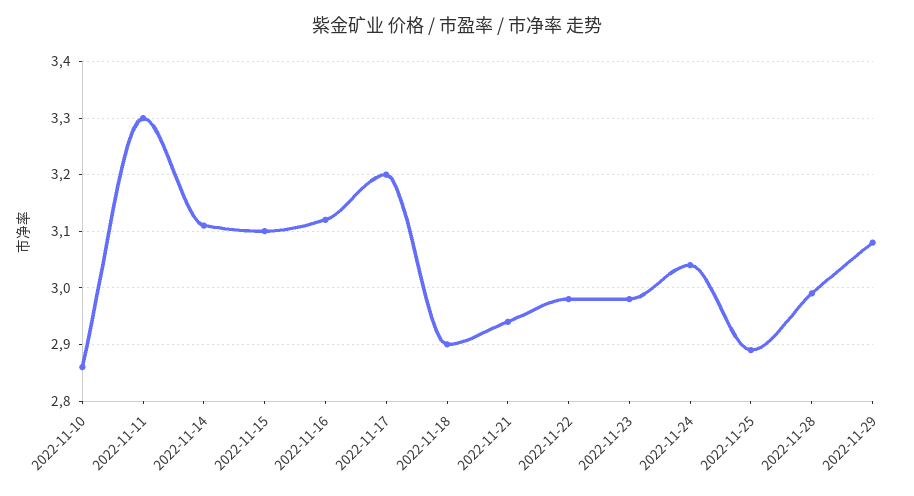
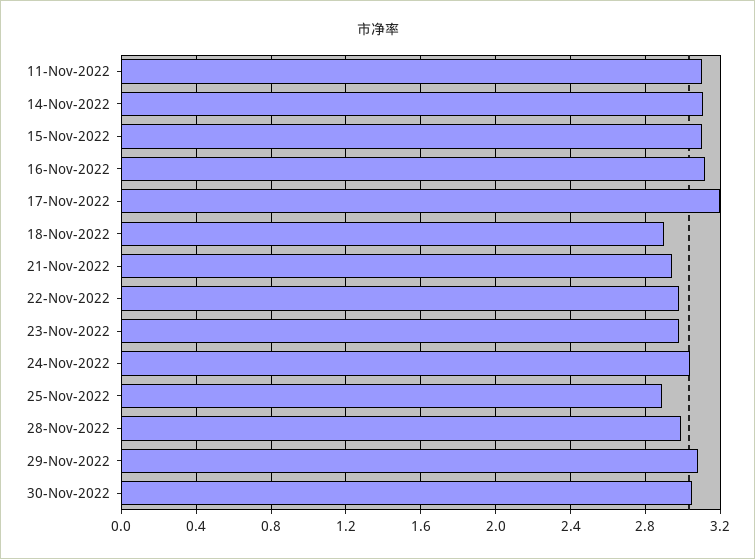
2022-11-10: 2.85 -> none
2022-11-11: 3.3 -> 3.1
30-Nov-2022: none -> 3.05

